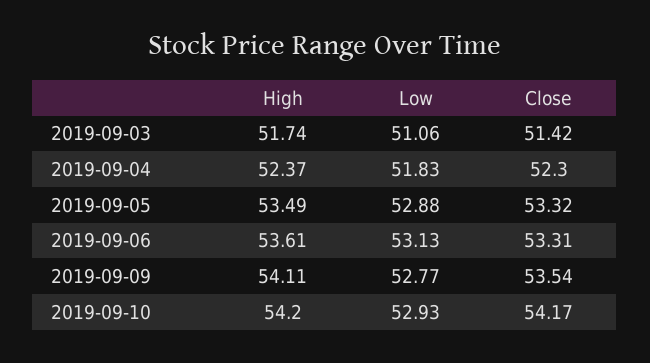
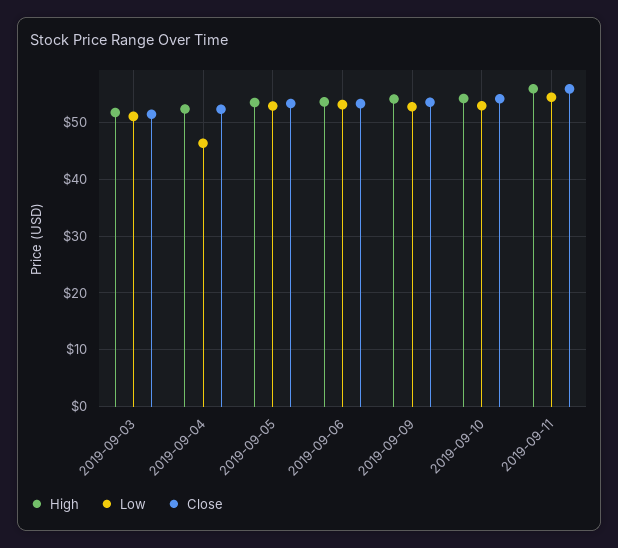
Low, 2019-09-04: 51.83 -> 46
High, 2019-09-11: none -> 56
Low, 2019-09-11: none -> 54
Close, 2019-09-11: none -> 56

